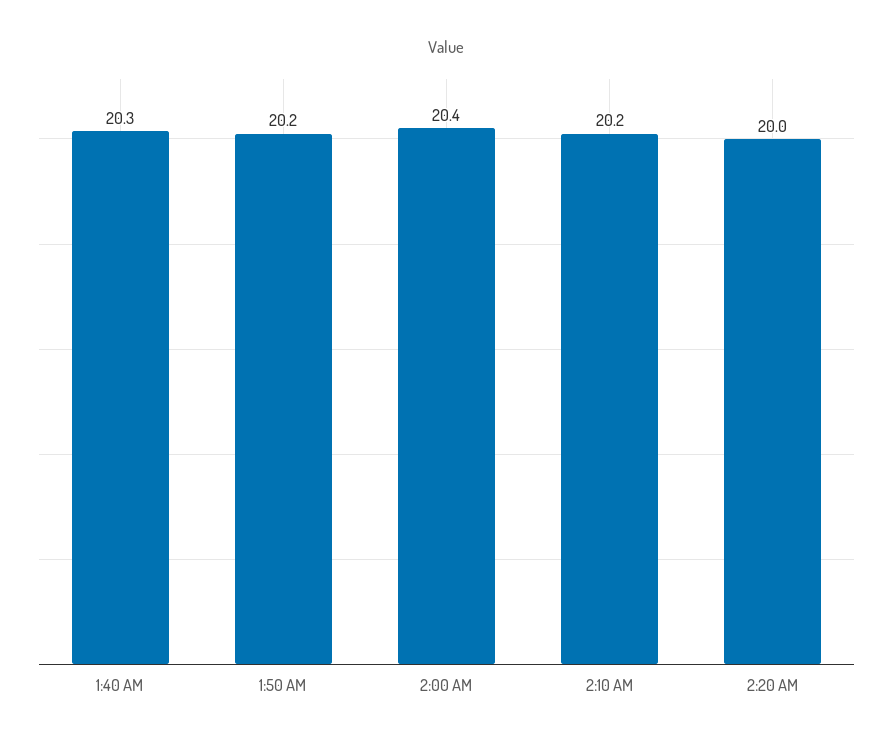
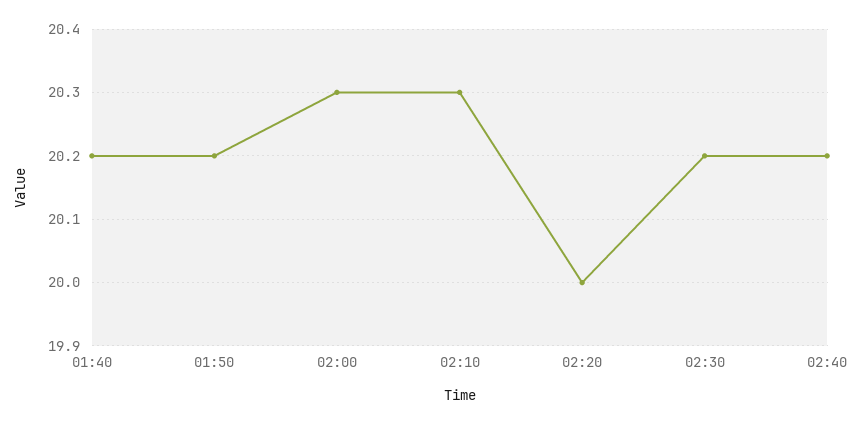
1:40 AM: 20.3 -> 20.2
2:00 AM: 20.4 -> 20.3
2:10 AM: 20.2 -> 20.3
02:30: none -> 20.2
02:40: none -> 20.2

